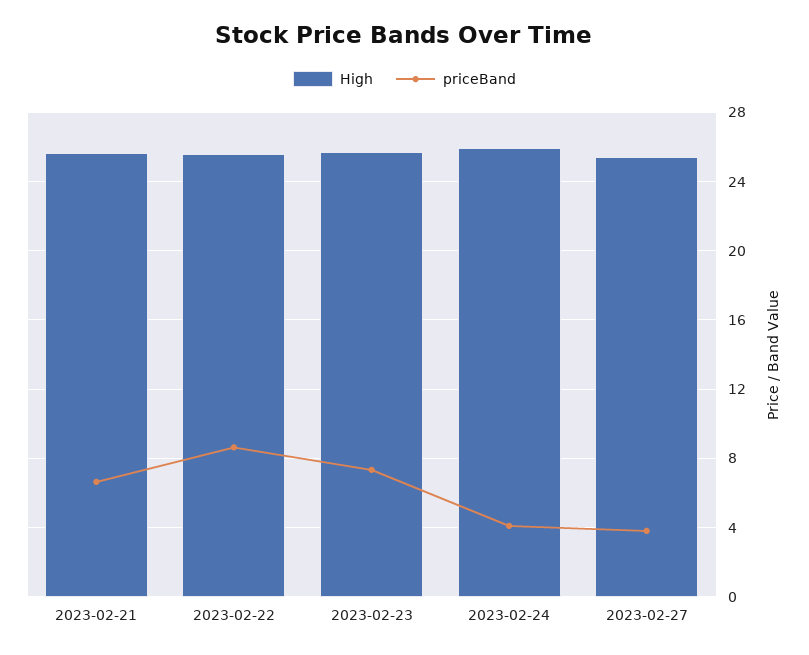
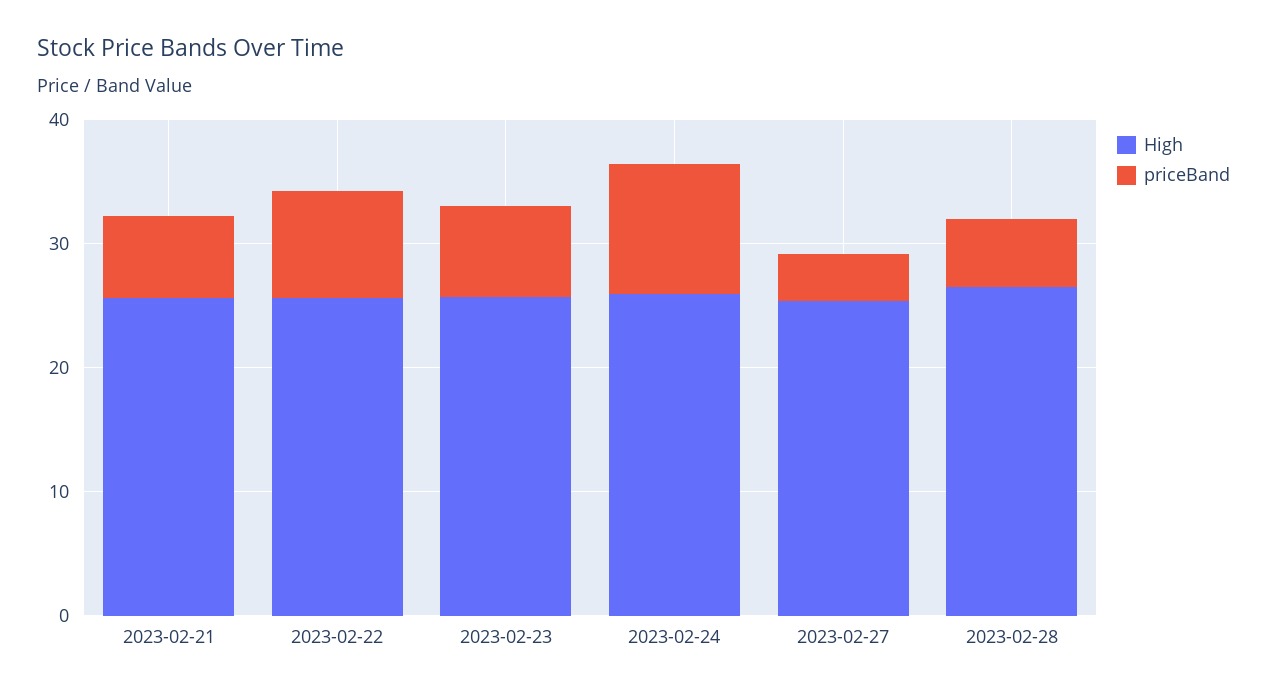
priceBand, 2023-02-24: 4 -> 10
High, 2023-02-28: none -> 26
priceBand, 2023-02-28: none -> 6

